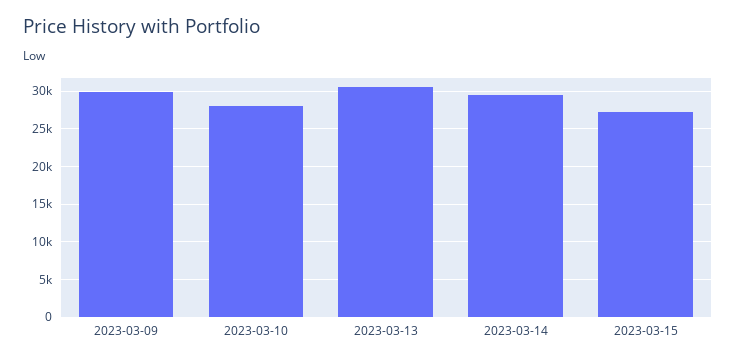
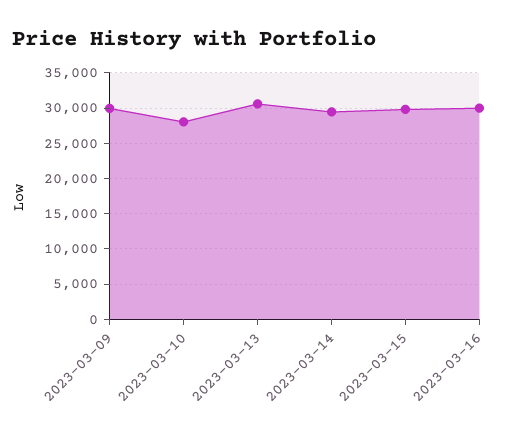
2023-03-15: 27000 -> 30000
2023-03-16: none -> 30000

